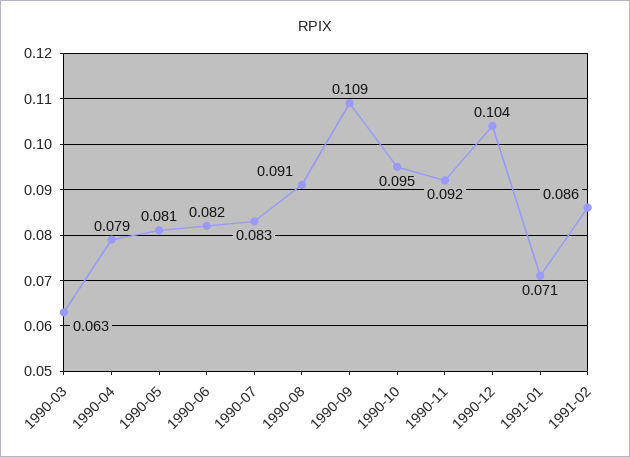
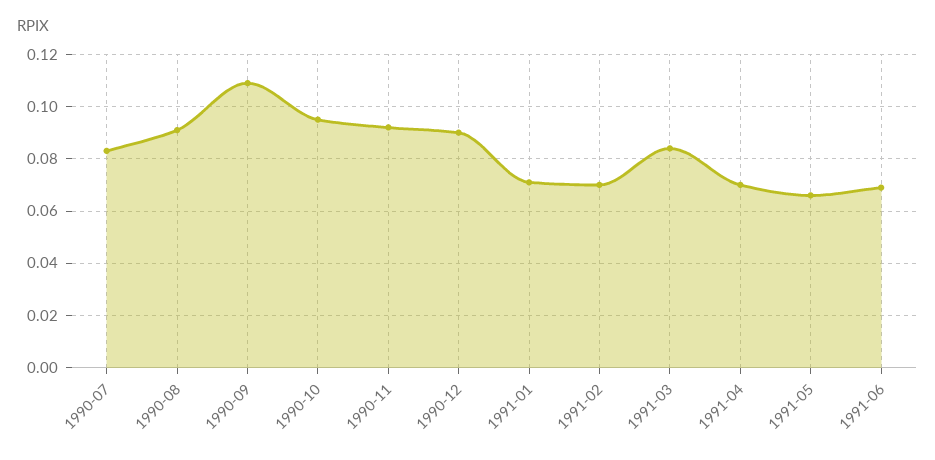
1990-03: 0.063 -> none
1990-04: 0.079 -> none
1990-05: 0.081 -> none
1990-06: 0.082 -> none
1990-12: 0.104 -> 0.09
1991-02: 0.086 -> 0.07
1991-03: none -> 0.085
1991-04: none -> 0.07
1991-05: none -> 0.065
1991-06: none -> 0.07

